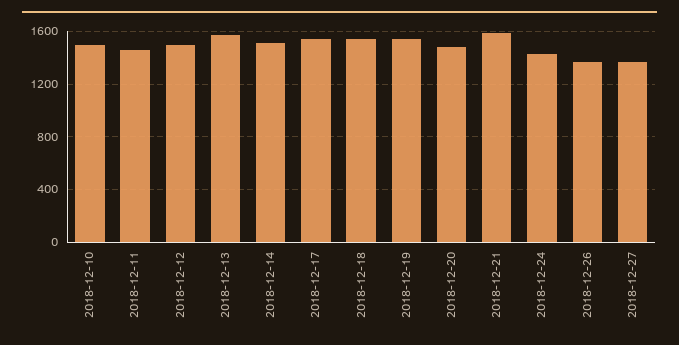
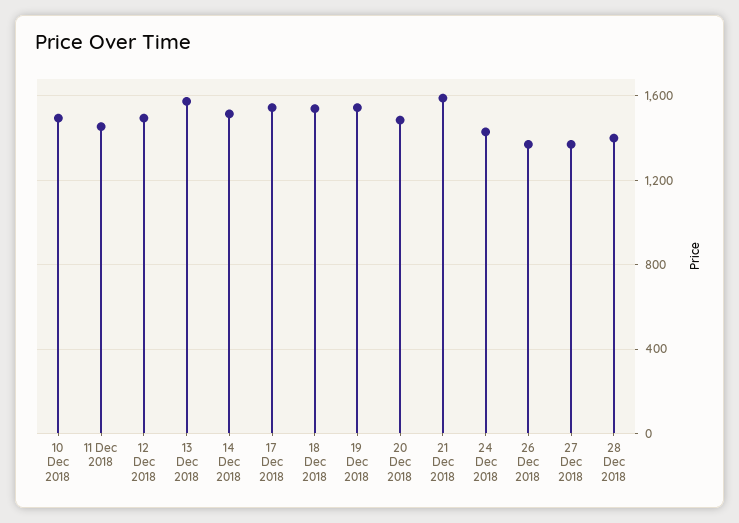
28 Dec 2018: none -> 1400

